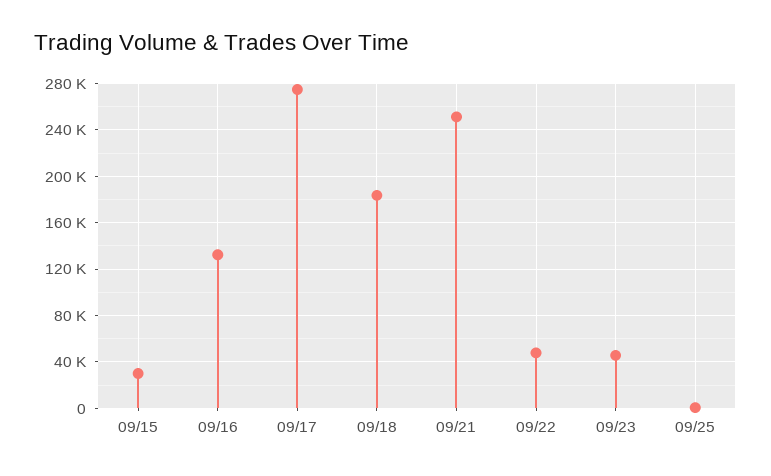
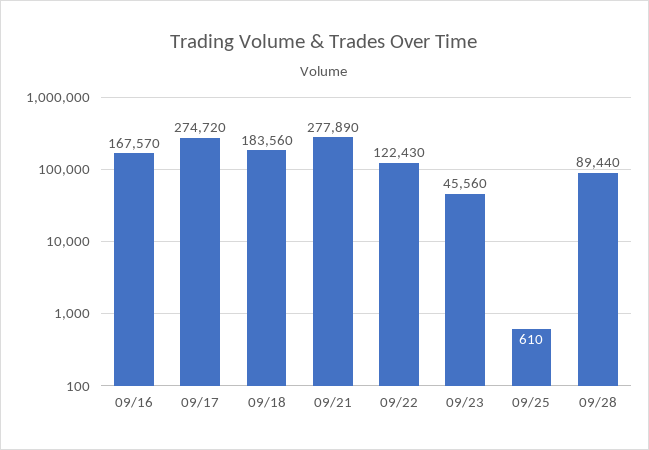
09/15: 30000 -> none
09/16: 130000 -> 167570
09/21: 250000 -> 277890
09/22: 50000 -> 122430
09/28: none -> 89440

